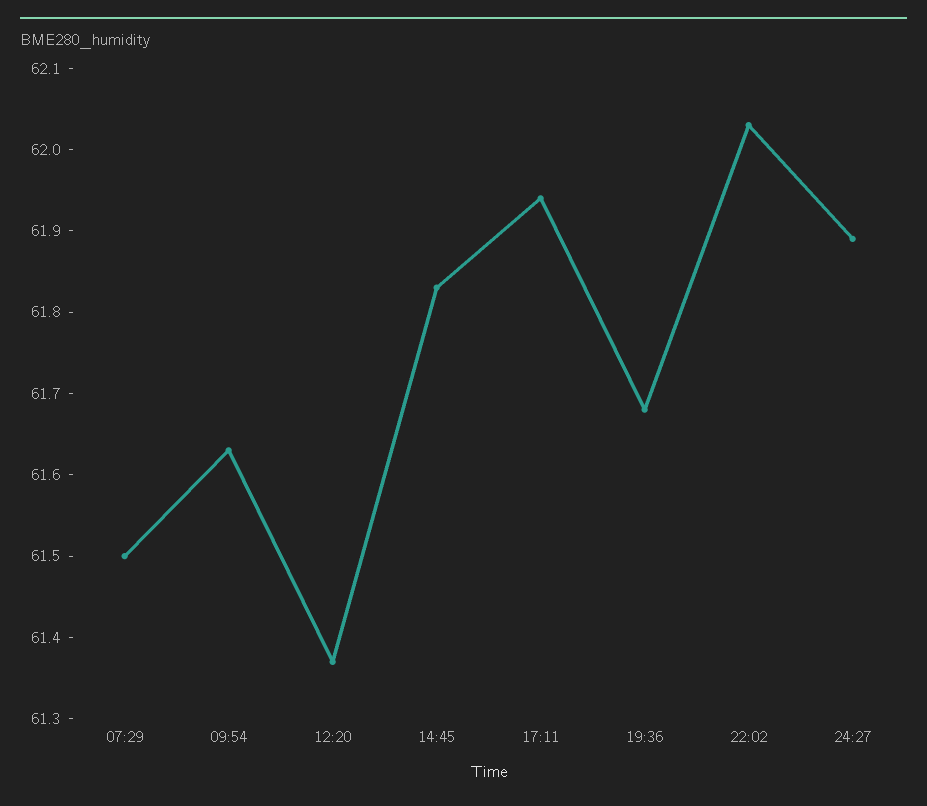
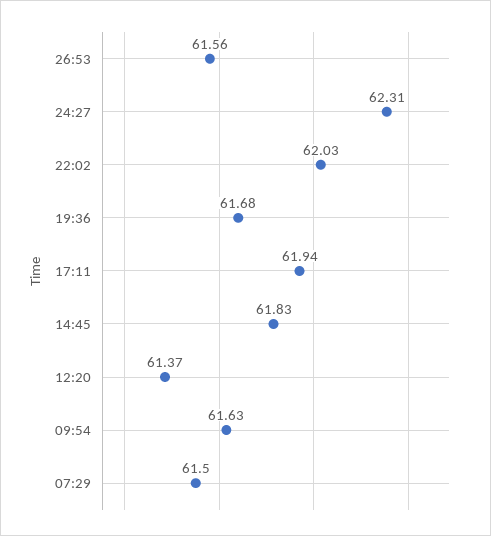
24:27: 61.89 -> 62.31
26:53: none -> 61.56

